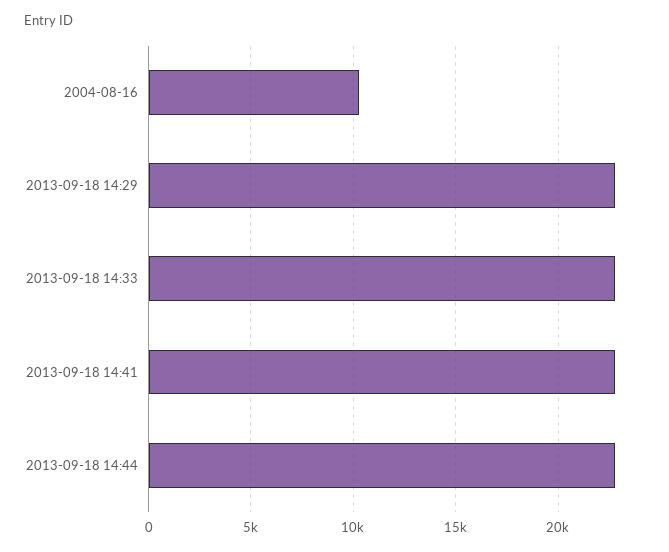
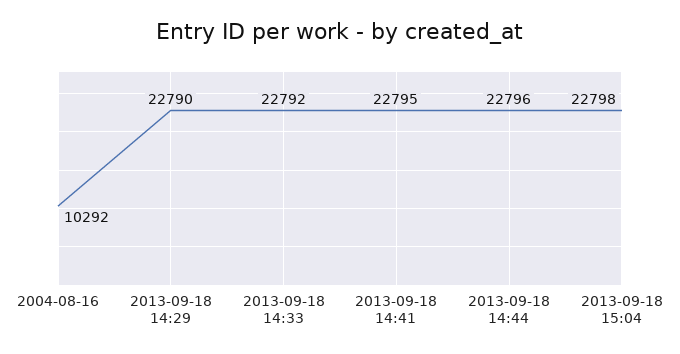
2013-09-18 15:04: none -> 22798

